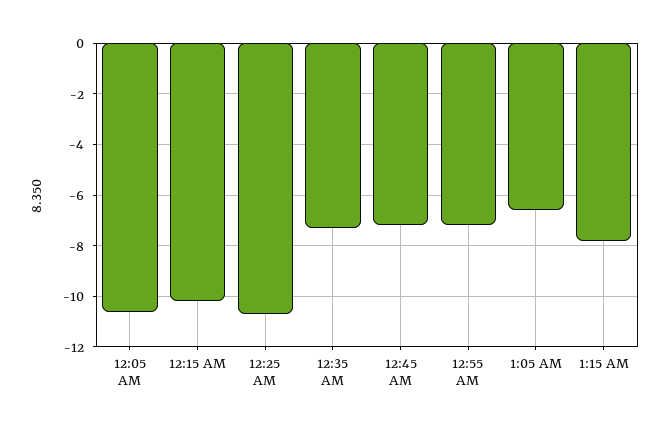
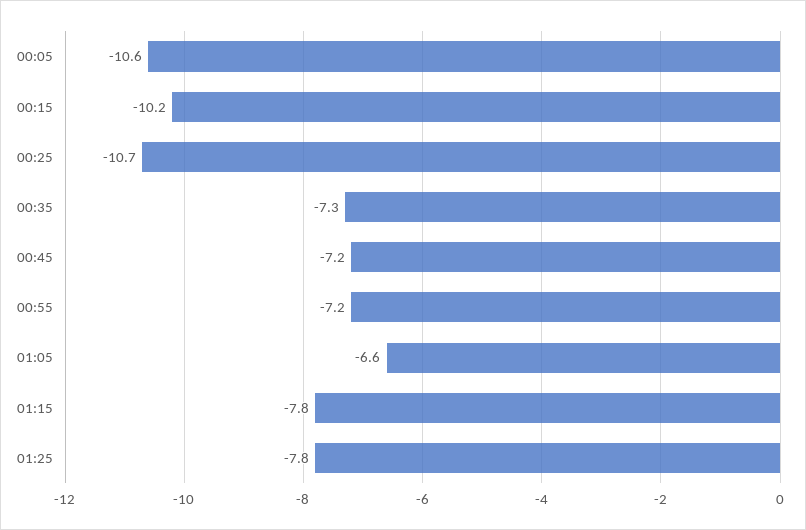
01:25: none -> -7.8

